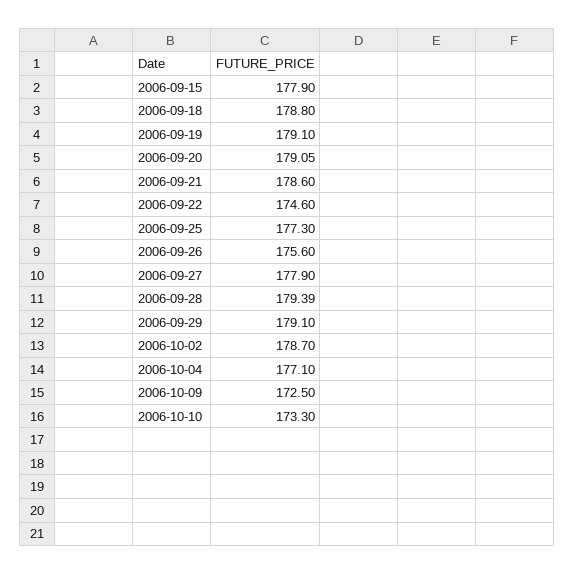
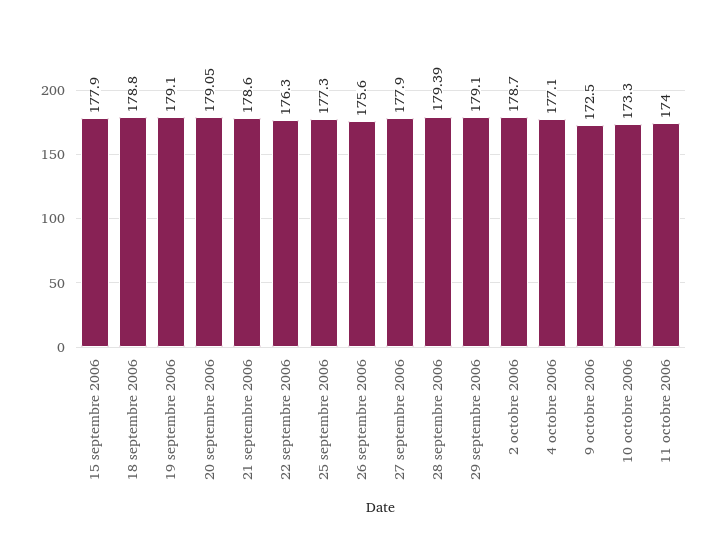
2006-09-22: 174.6 -> 176.3
11 octobre 2006: none -> 174

